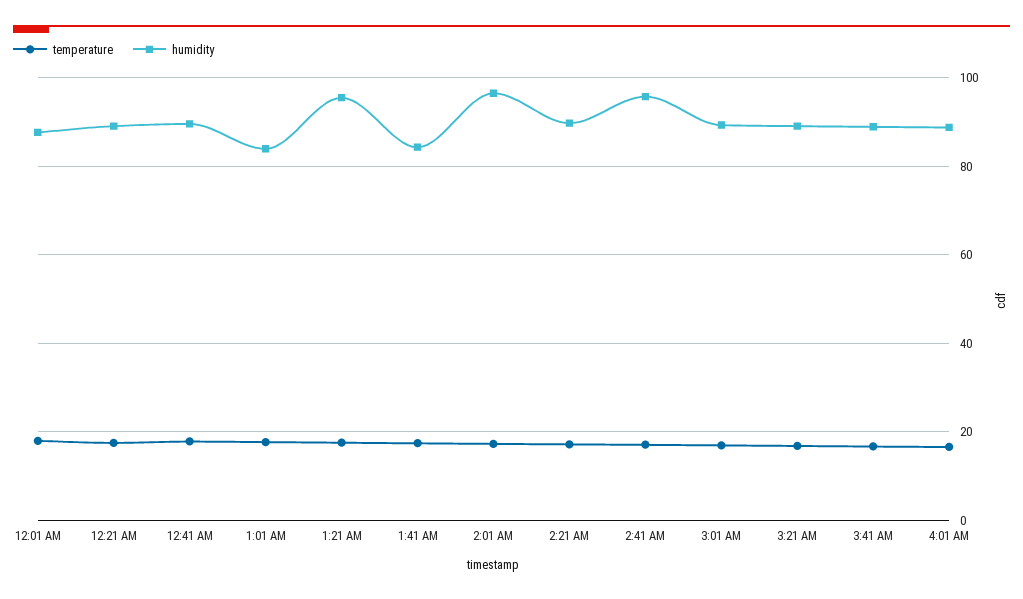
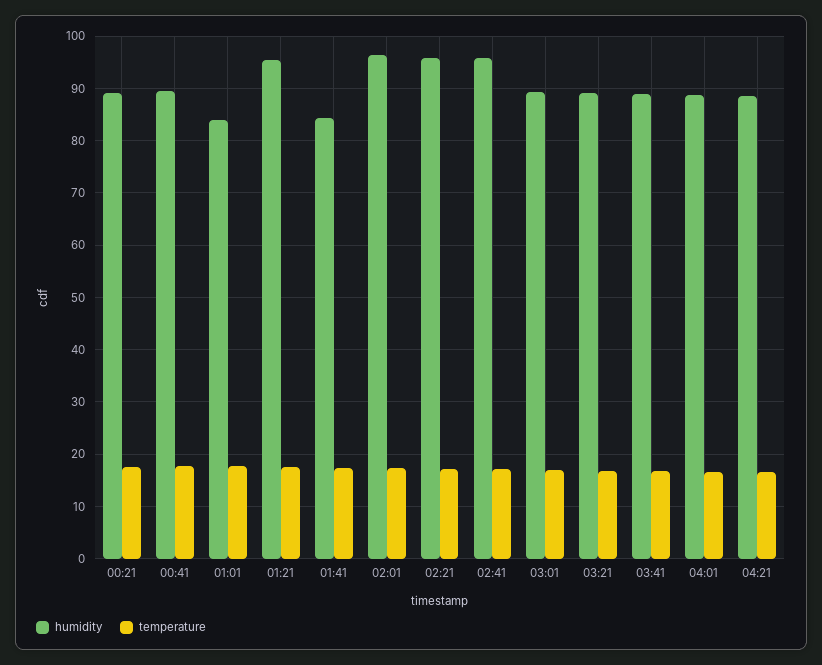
temperature, 12:01 AM: 18 -> none
humidity, 12:01 AM: 88 -> none
humidity, 2:21 AM: 90 -> 96
humidity, 04:21: none -> 88
temperature, 04:21: none -> 16

